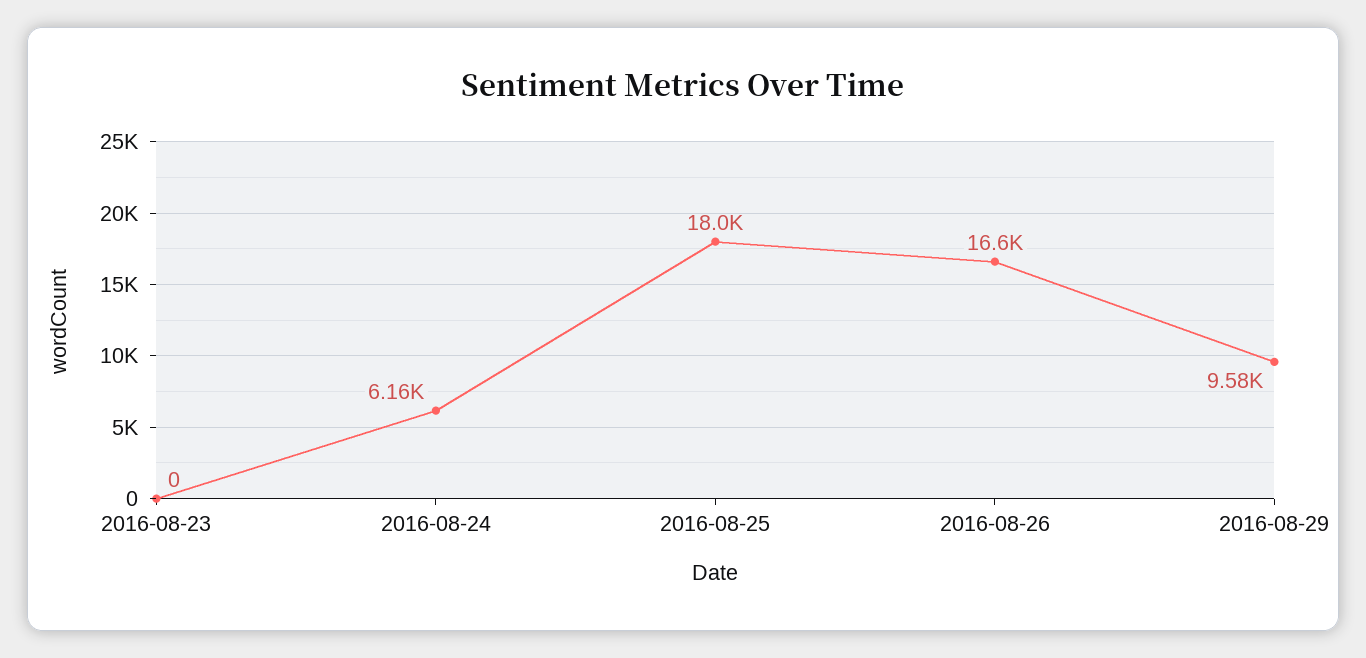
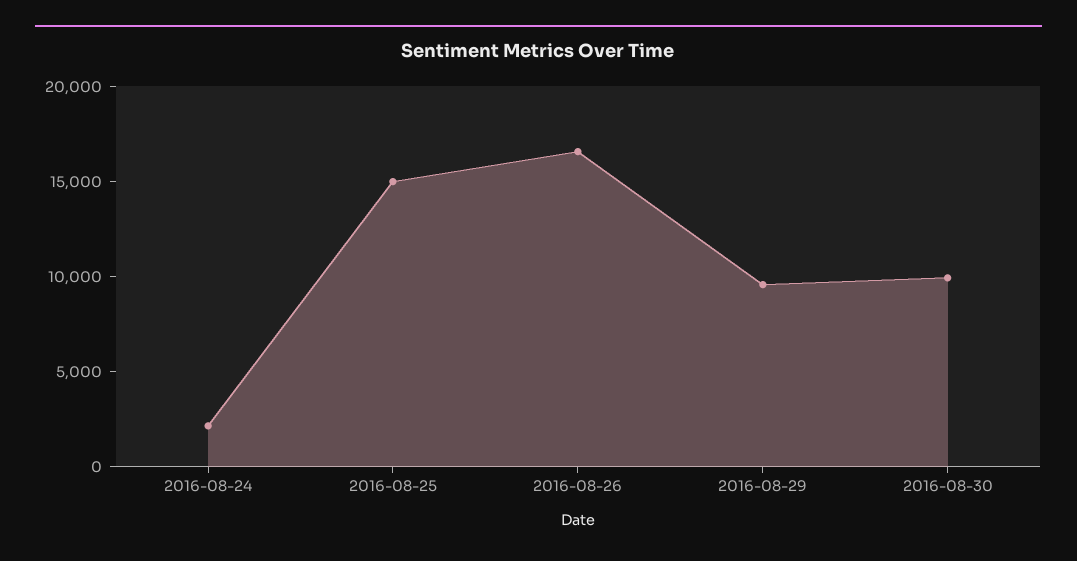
2016-08-23: 0 -> none
2016-08-24: 6160 -> 2000
2016-08-25: 18000 -> 15000
2016-08-30: none -> 10000

